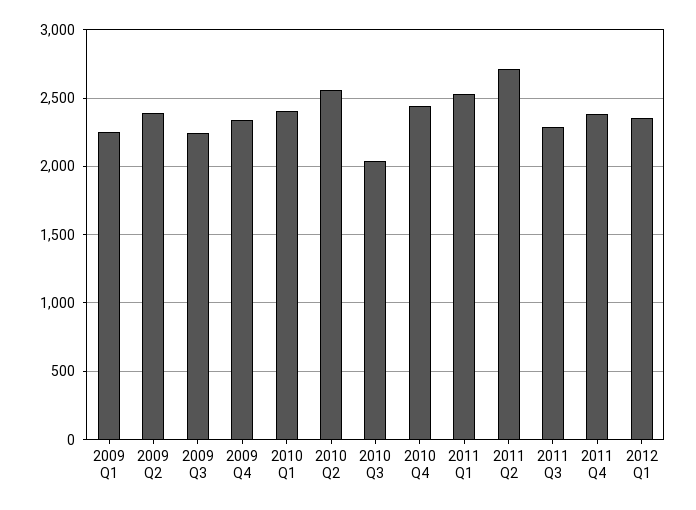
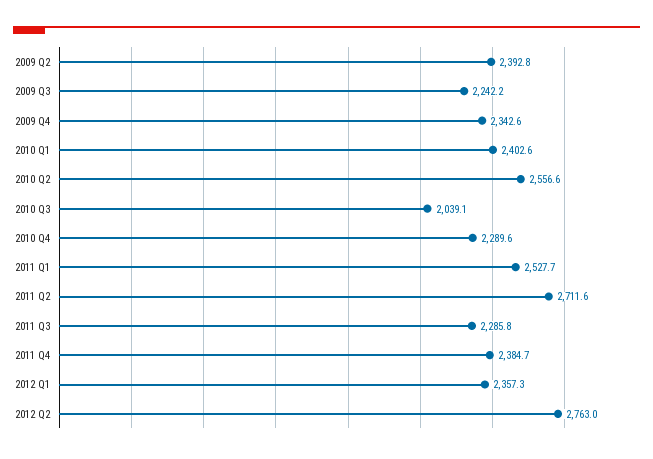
2009 Q1: 2250 -> none
2010 Q4: 2450 -> 2289.6
2012 Q2: none -> 2763

